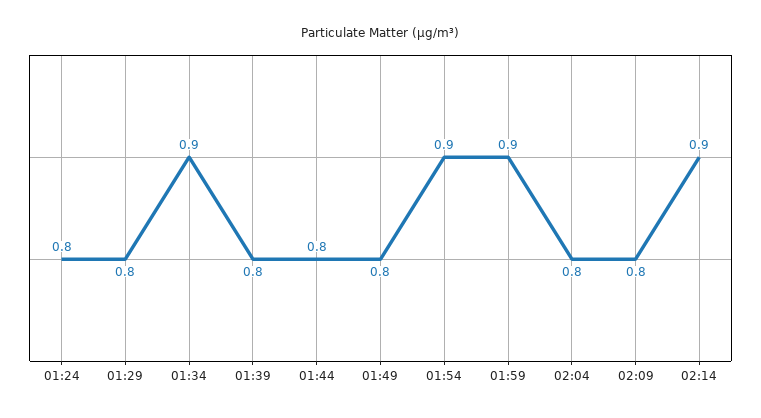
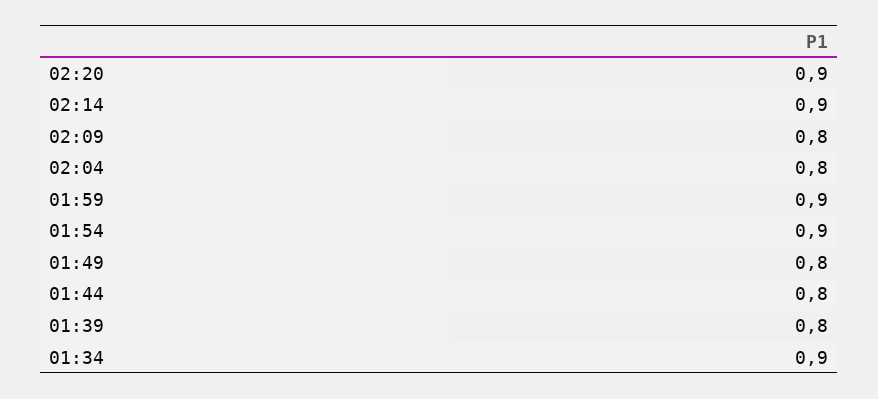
01:24: 0.8 -> none
01:29: 0.8 -> none
02:20: none -> 0.9

